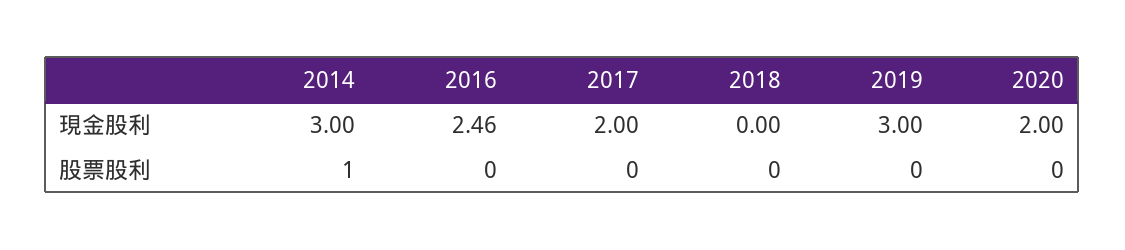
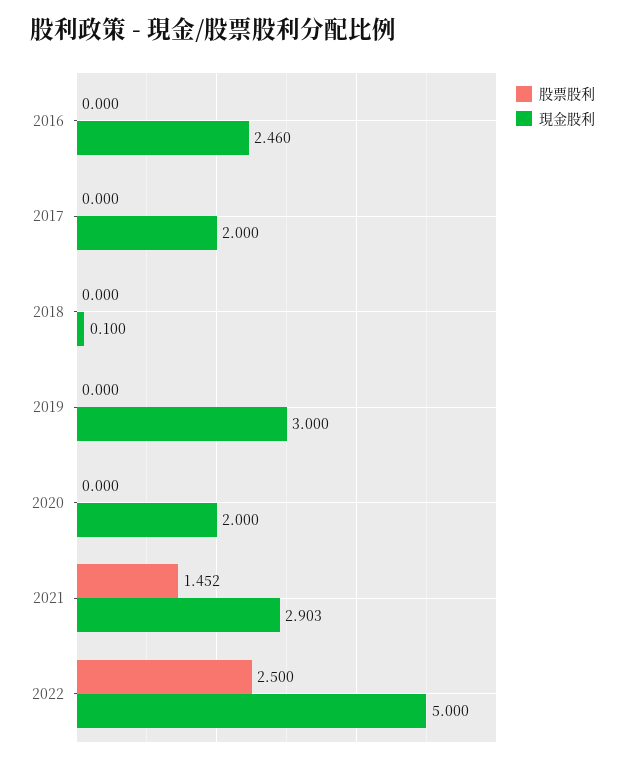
現金股利, 2014: 3 -> none
現金股利, 2018: 0 -> 0.1
股票股利, 2014: 1 -> none
股票股利, 2021: none -> 1.452
現金股利, 2021: none -> 2.903
股票股利, 2022: none -> 2.5
現金股利, 2022: none -> 5

